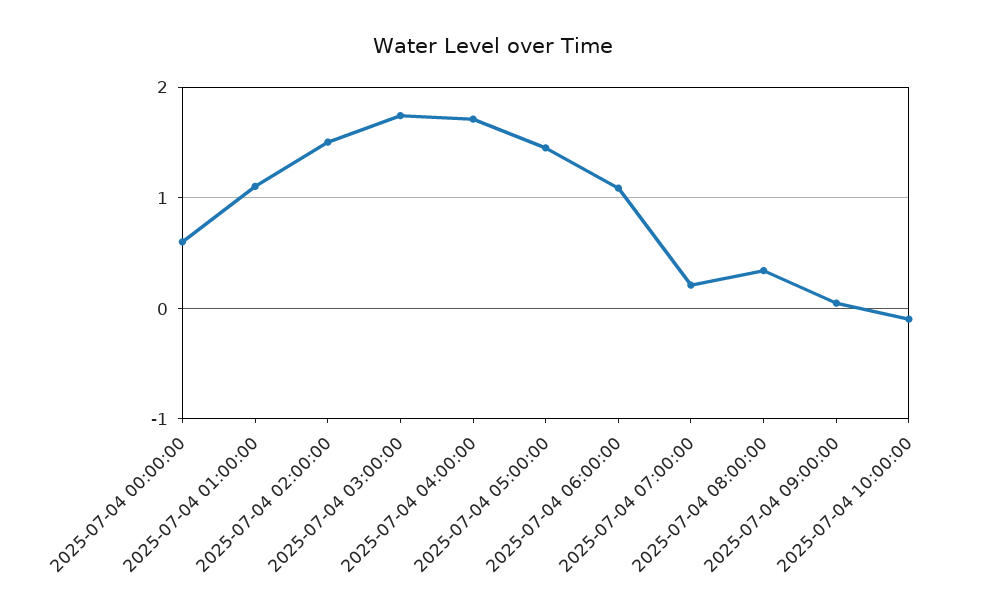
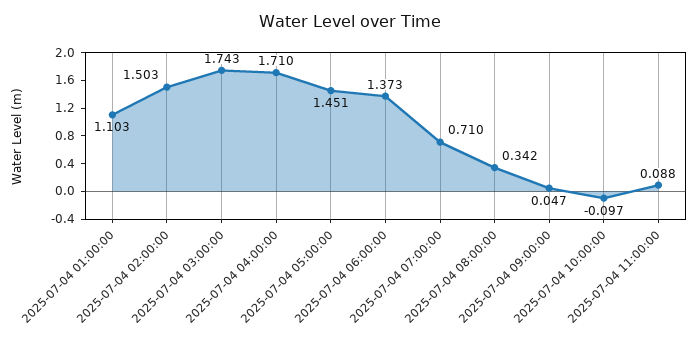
2025-07-04 00:00:00: 0.6 -> none
2025-07-04 06:00:00: 1.1 -> 1.373
2025-07-04 07:00:00: 0.2 -> 0.71
2025-07-04 11:00:00: none -> 0.088

